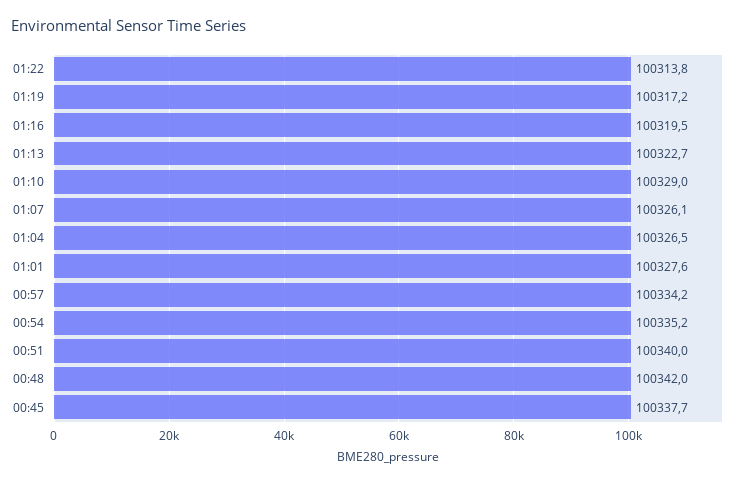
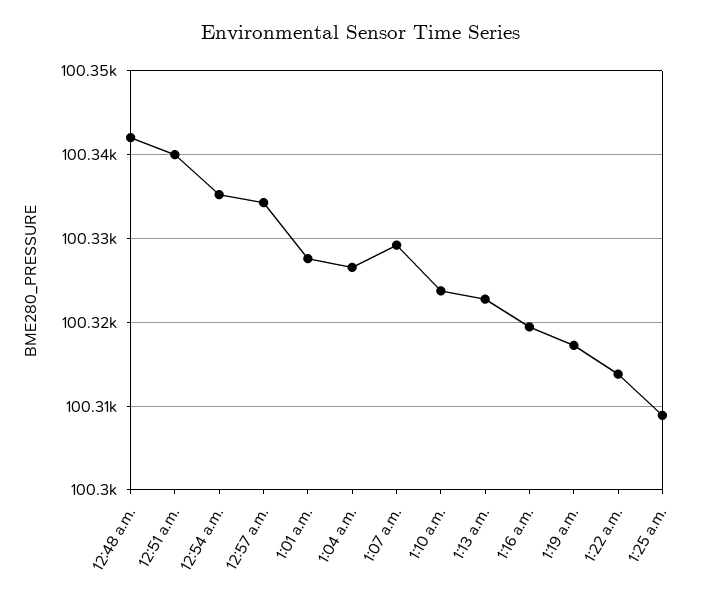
01:10: 100329 -> 100324
01:07: 100326.1 -> 100329
00:45: 100337.7 -> none
1:25 a.m.: none -> 100309

